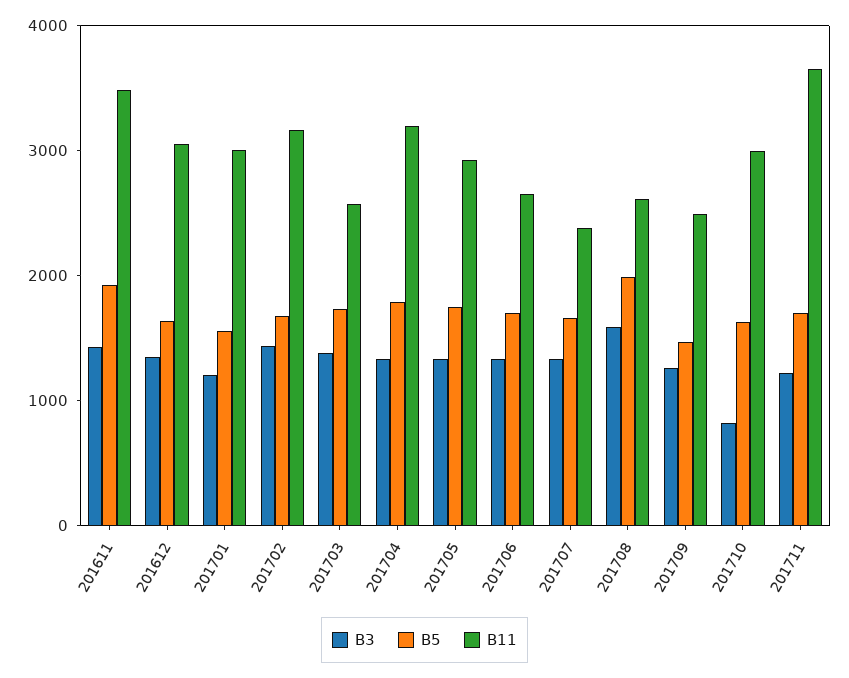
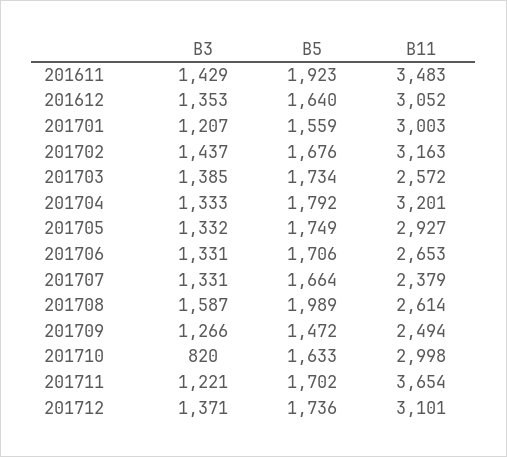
B3, 201712: none -> 1371
B5, 201712: none -> 1736
B11, 201712: none -> 3101

